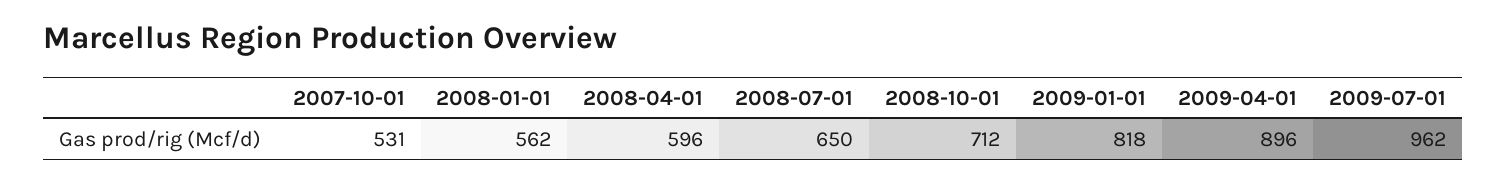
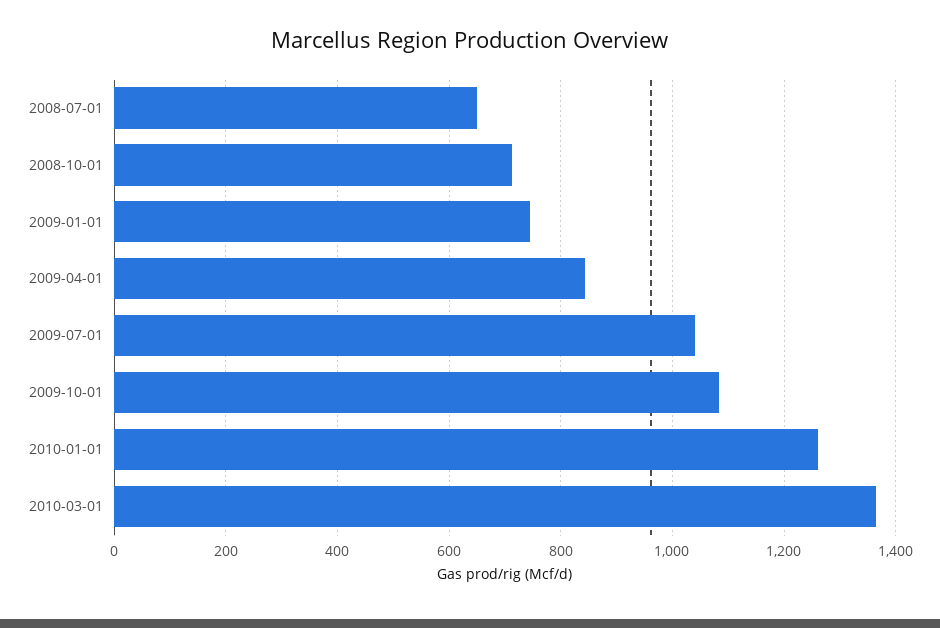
2007-10-01: 531 -> none
2008-01-01: 562 -> none
2008-04-01: 596 -> none
2009-01-01: 818 -> 740
2009-04-01: 896 -> 840
2009-07-01: 962 -> 1040
2009-10-01: none -> 1080
2010-01-01: none -> 1260
2010-03-01: none -> 1360

